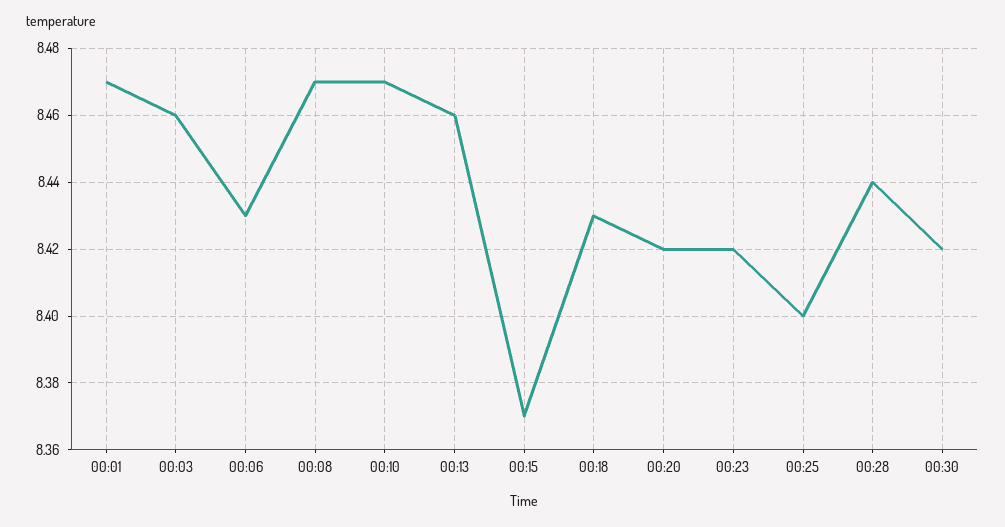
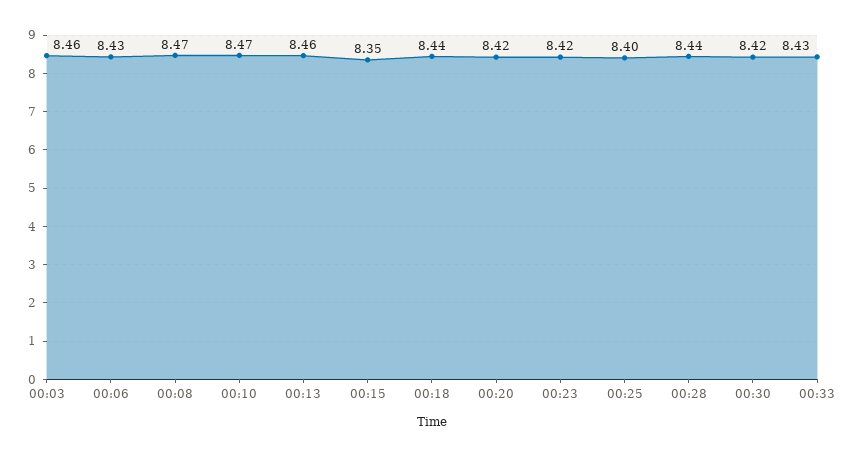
00:01: 8.47 -> none
00:15: 8.37 -> 8.35
00:18: 8.43 -> 8.44
00:33: none -> 8.43

